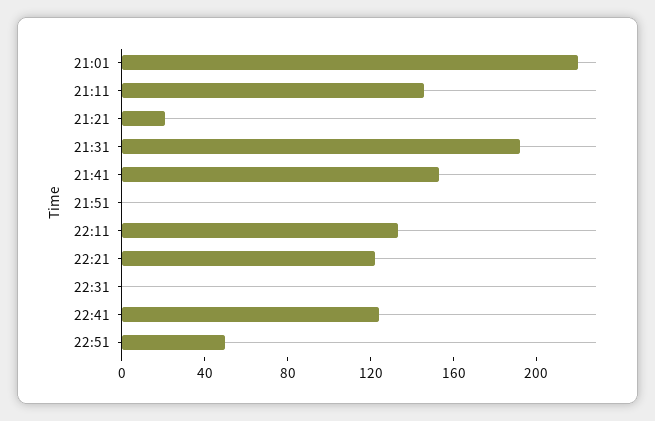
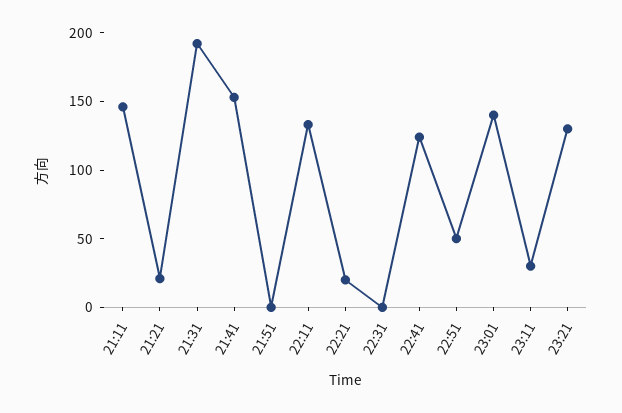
21:01: 220 -> none
22:21: 120 -> 20
23:01: none -> 140
23:11: none -> 30
23:21: none -> 130

